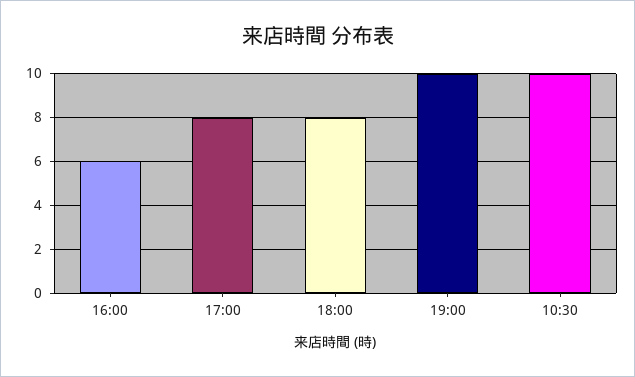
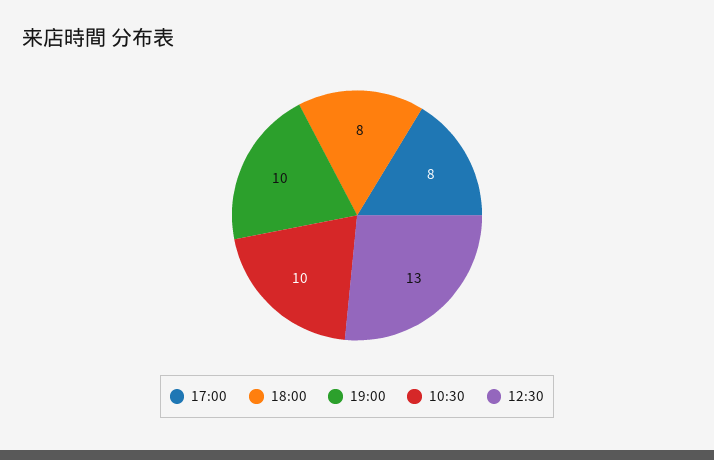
16:00: 6 -> none
12:30: none -> 13

